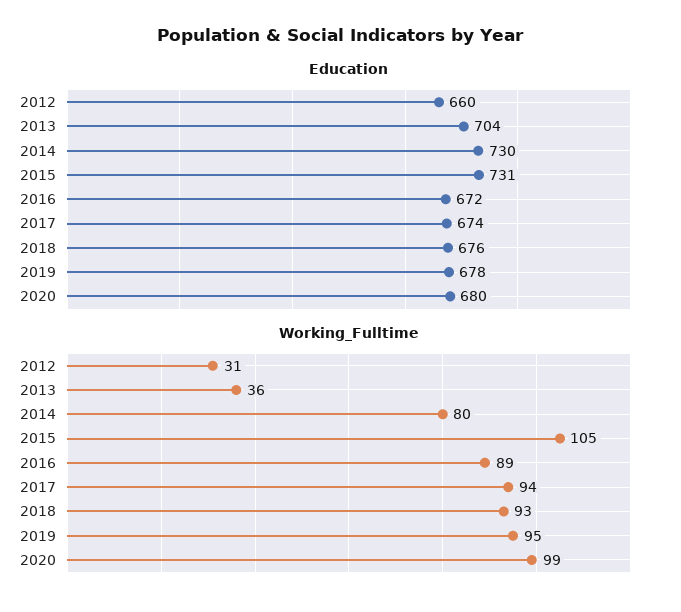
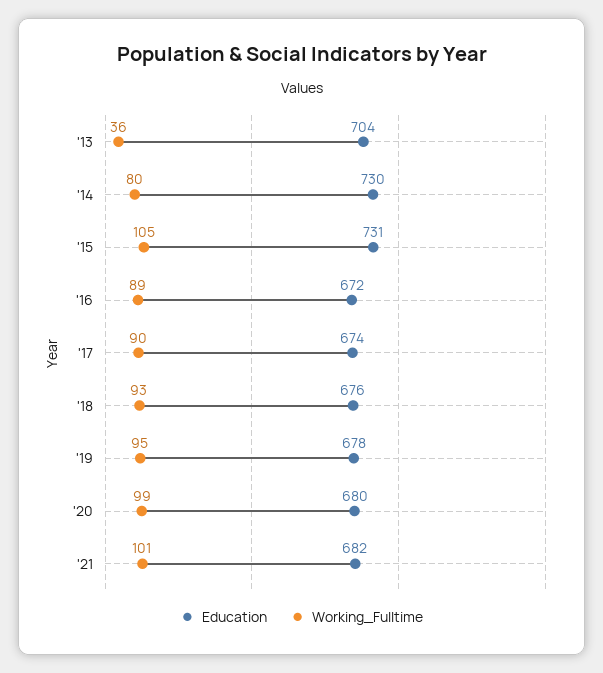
Education, 2012: 660 -> none
Working_Fulltime, 2012: 31 -> none
Working_Fulltime, 2017: 94 -> 90
Education, '21: none -> 682
Working_Fulltime, '21: none -> 101

